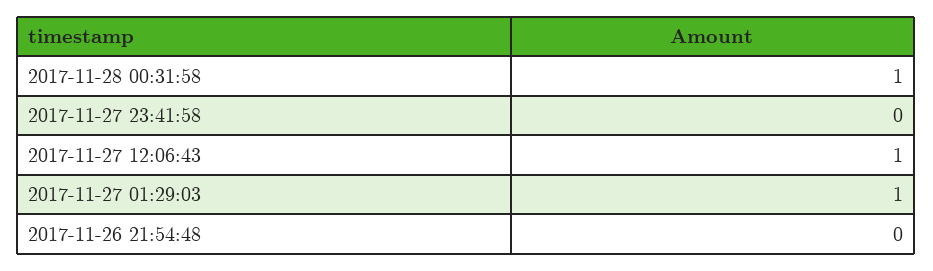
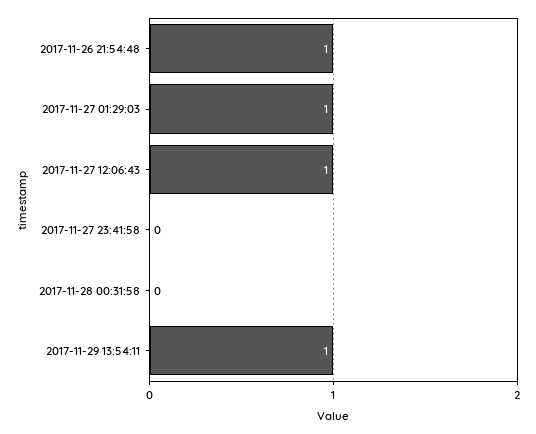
2017-11-28 00:31:58: 1 -> 0
2017-11-26 21:54:48: 0 -> 1
2017-11-29 13:54:11: none -> 1

